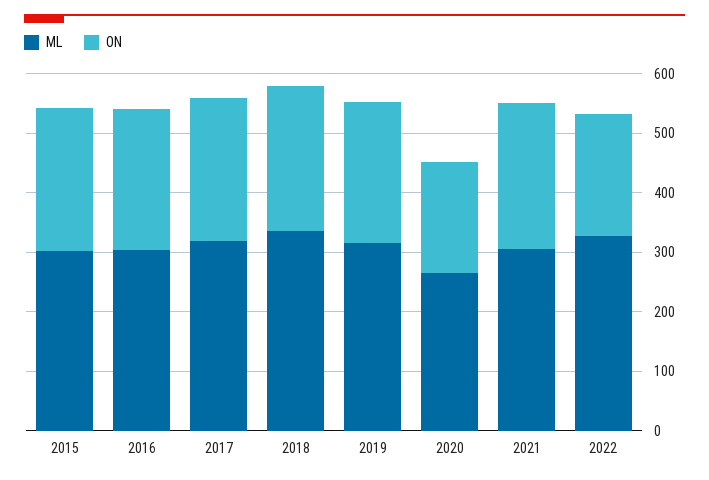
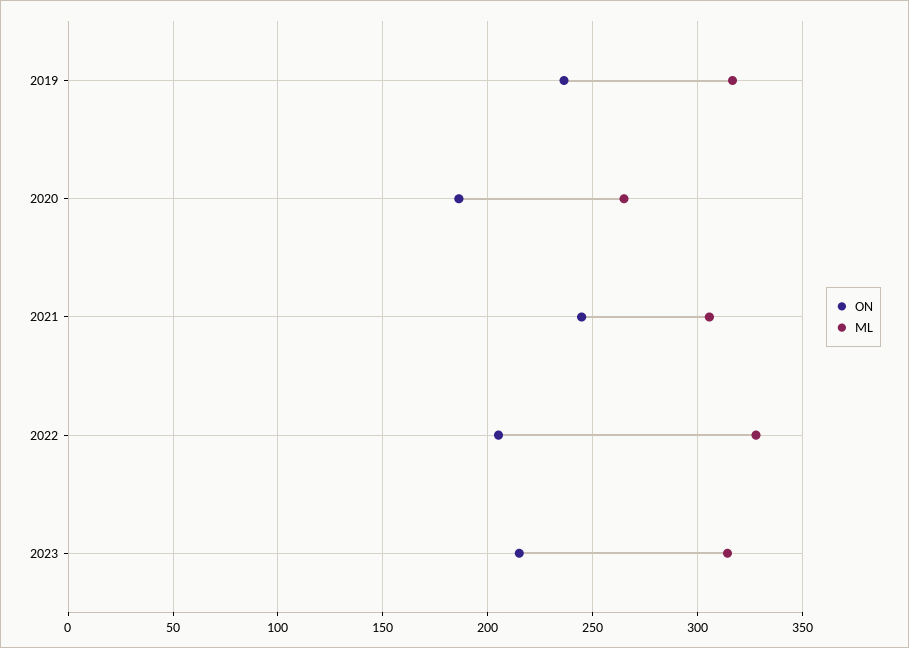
ML, 2015: 300 -> none
ON, 2015: 240 -> none
ML, 2016: 300 -> none
ON, 2016: 240 -> none
ML, 2017: 320 -> none
ON, 2017: 240 -> none
ML, 2018: 340 -> none
ON, 2018: 240 -> none
ON, 2023: none -> 215
ML, 2023: none -> 315

